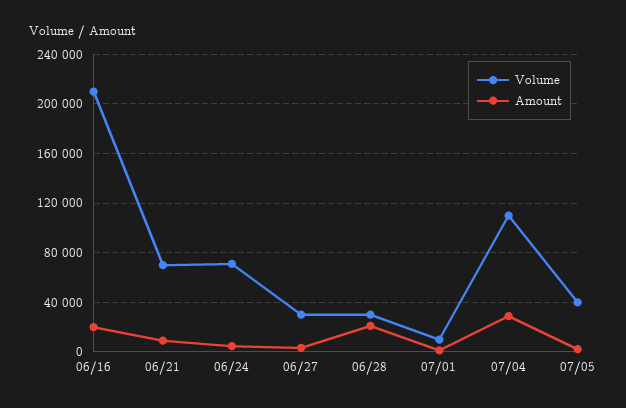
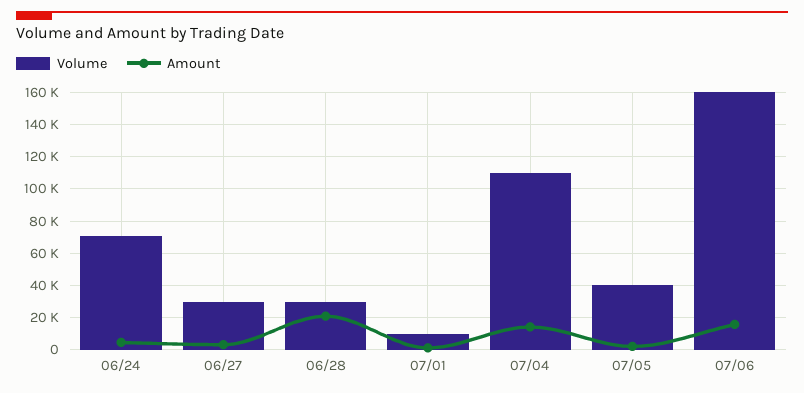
Volume, 06/16: 210000 -> none
Amount, 06/16: 20000 -> none
Volume, 06/21: 70000 -> none
Amount, 06/21: 10000 -> none
Amount, 07/04: 30000 -> 15000
Volume, 07/06: none -> 160000
Amount, 07/06: none -> 15000

